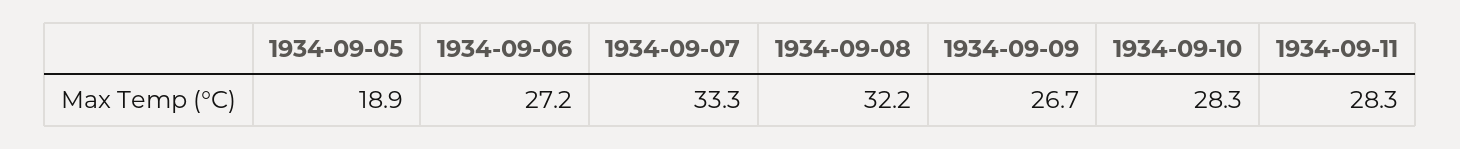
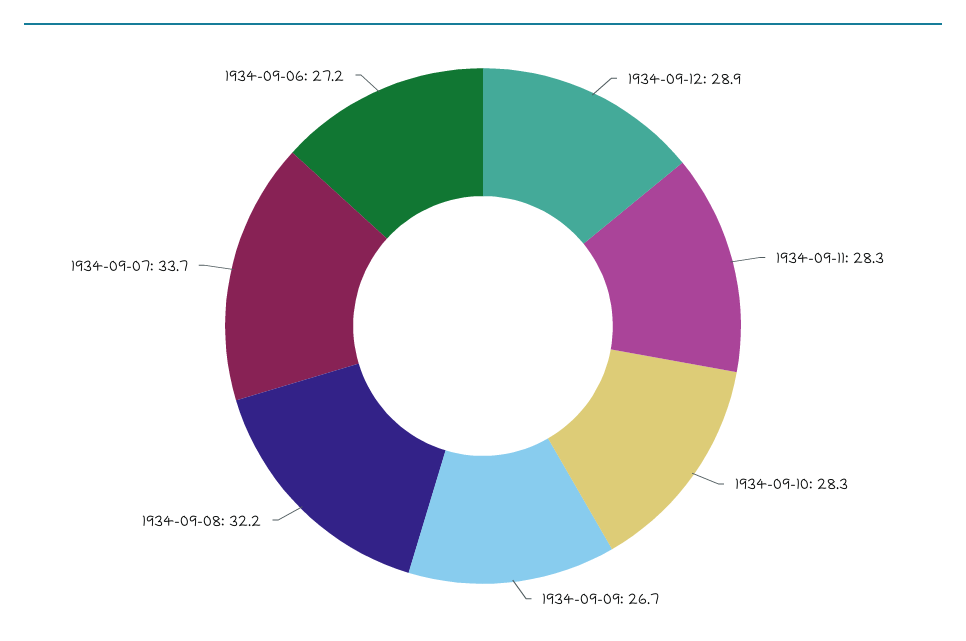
1934-09-05: 18.9 -> none
1934-09-07: 33.3 -> 33.7
1934-09-12: none -> 28.9

